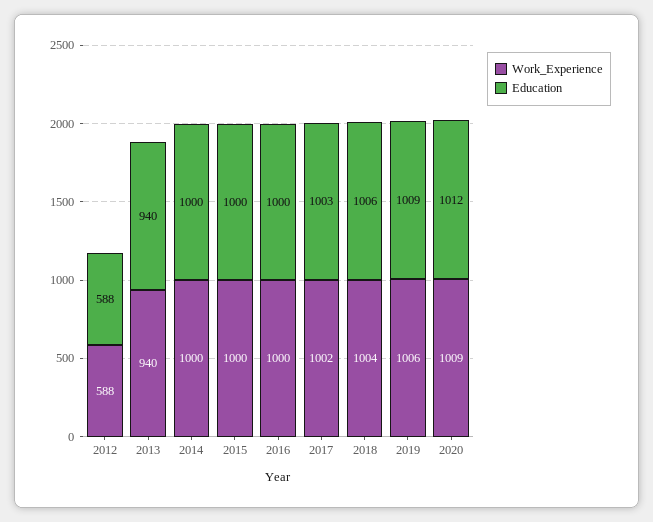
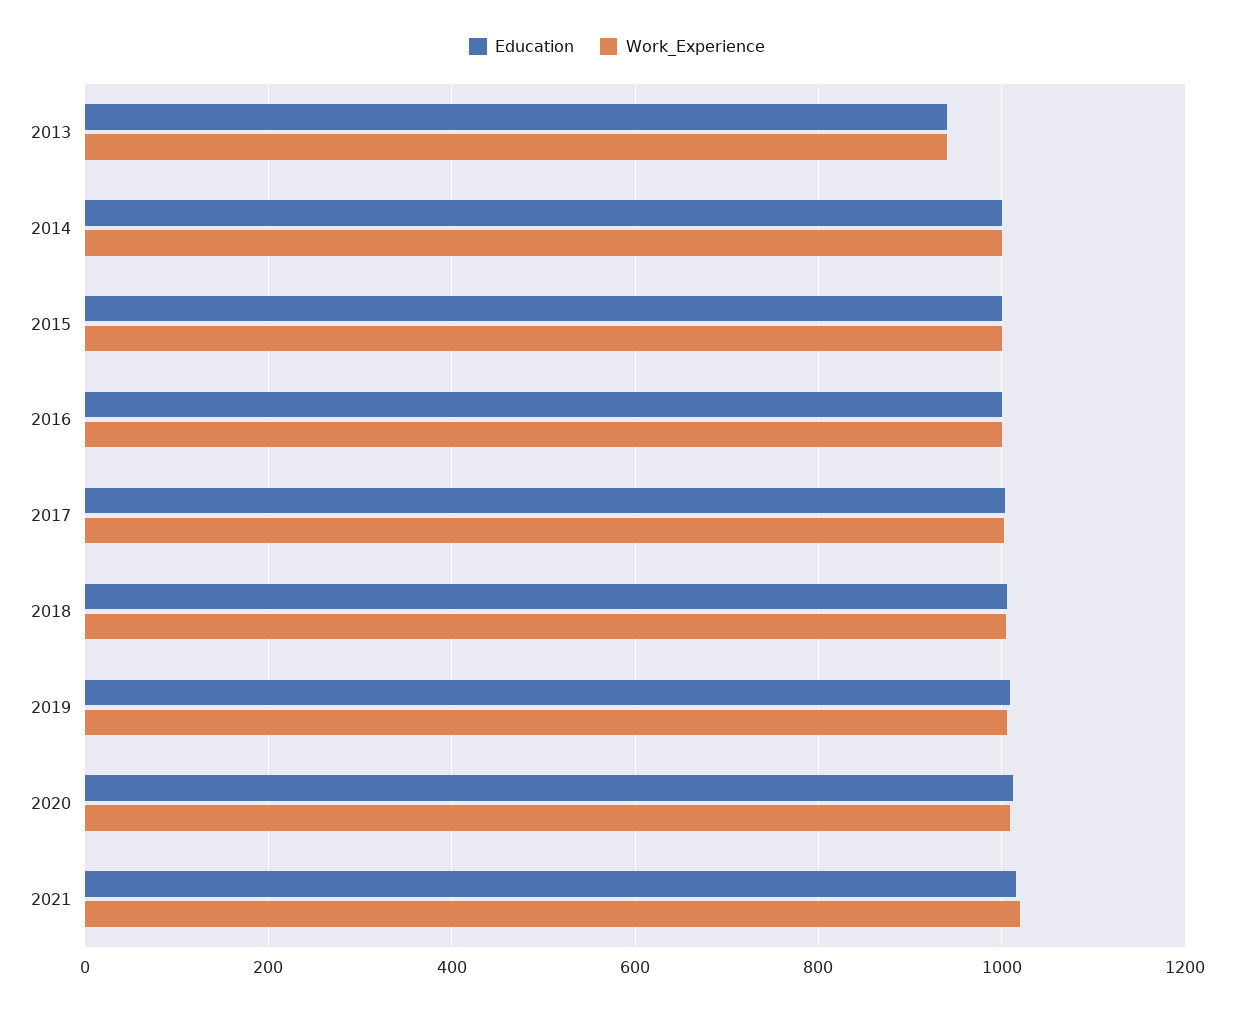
Work_Experience, 2012: 588 -> none
Education, 2012: 588 -> none
Education, 2021: none -> 1020
Work_Experience, 2021: none -> 1020

